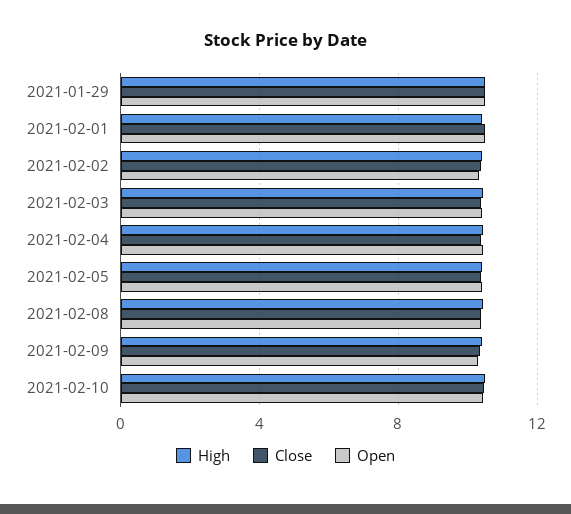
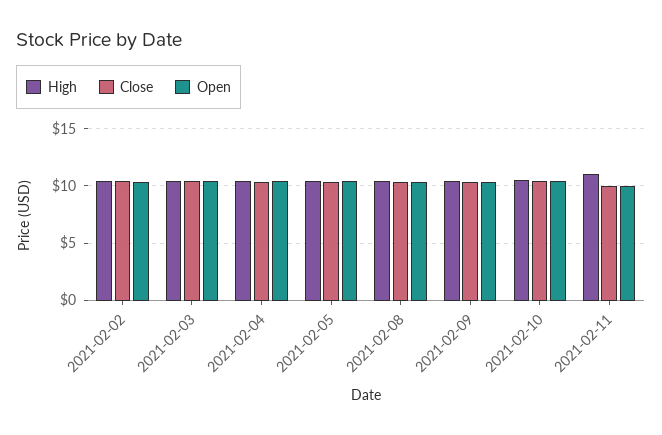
High, 2021-01-29: 10.5 -> none
Close, 2021-01-29: 10.5 -> none
Open, 2021-01-29: 10.5 -> none
High, 2021-02-01: 10.5 -> none
Close, 2021-02-01: 10.5 -> none
Open, 2021-02-01: 10.5 -> none
High, 2021-02-11: none -> 11
Close, 2021-02-11: none -> 10
Open, 2021-02-11: none -> 10

